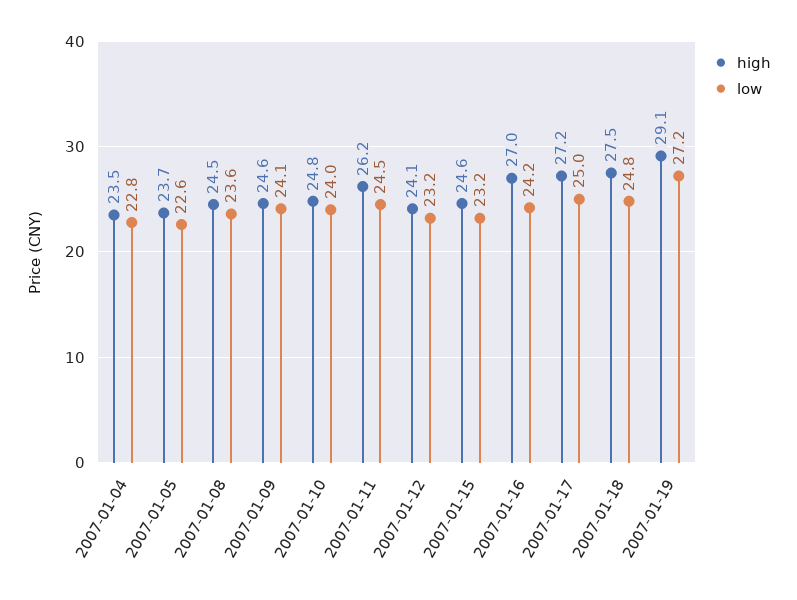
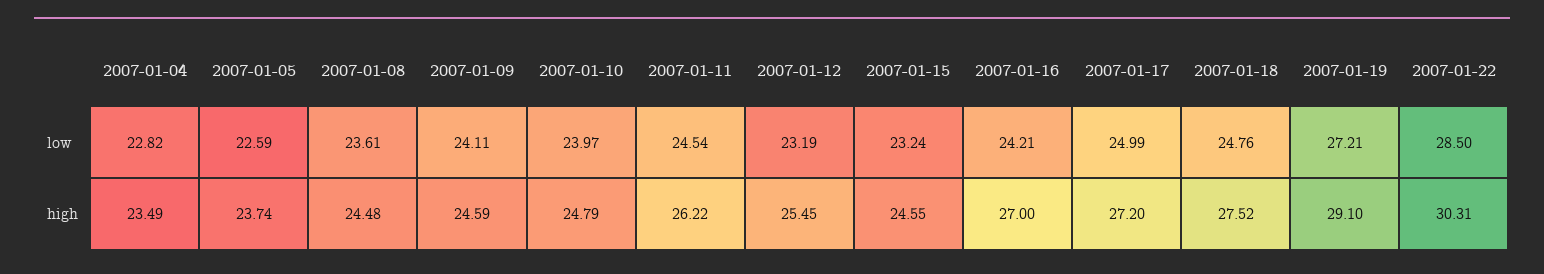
high, 2007-01-12: 24.1 -> 25.45
low, 2007-01-22: none -> 28.5
high, 2007-01-22: none -> 30.31

